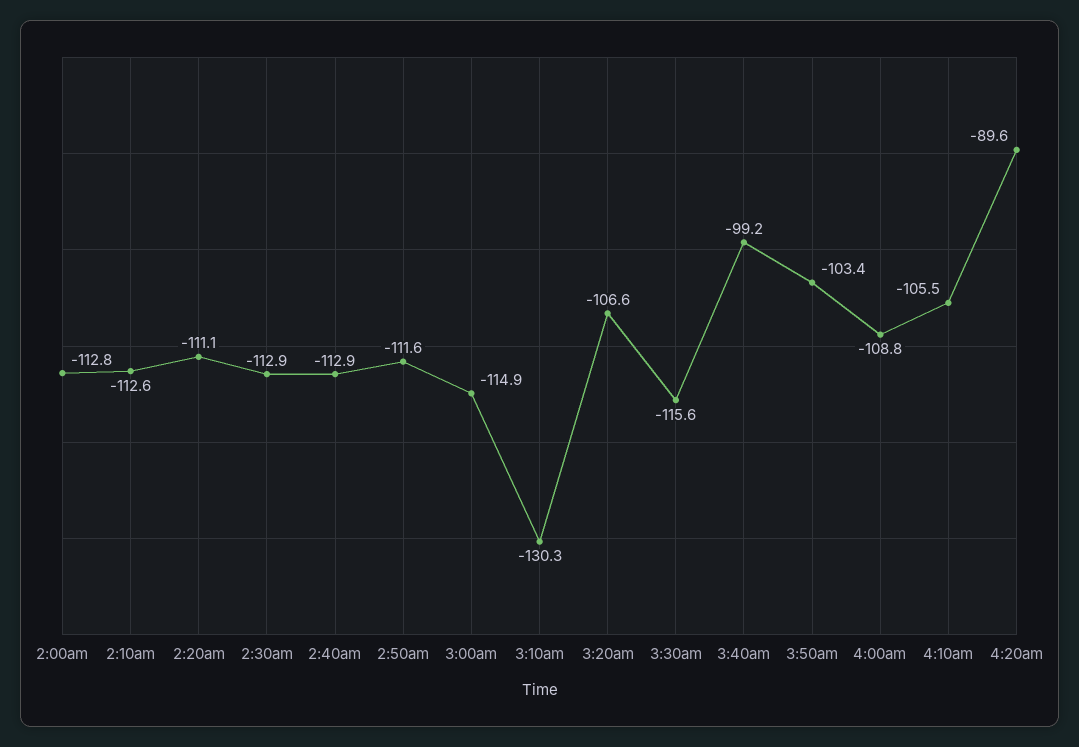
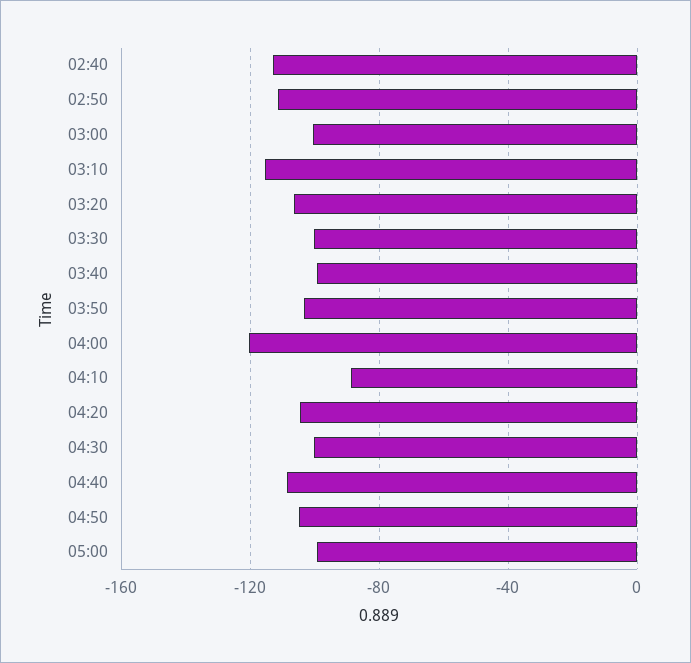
2:00am: -112.8 -> none
2:10am: -112.6 -> none
2:20am: -111.1 -> none
2:30am: -112.9 -> none
3:00am: -114.9 -> -100
3:10am: -130.3 -> -115
3:30am: -115.6 -> -100
4:00am: -108.8 -> -120
4:10am: -105.5 -> -90
4:20am: -89.6 -> -105
04:30: none -> -100
04:40: none -> -110
04:50: none -> -105
05:00: none -> -100

